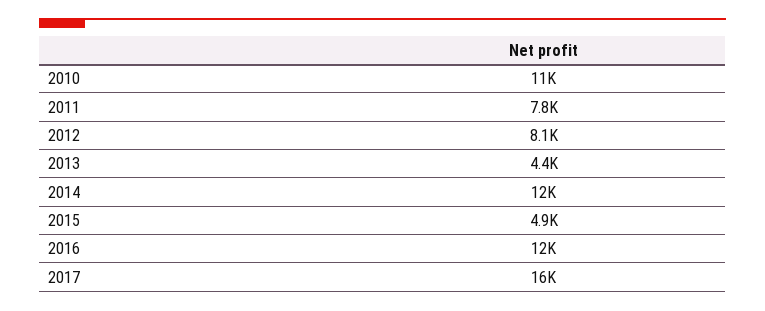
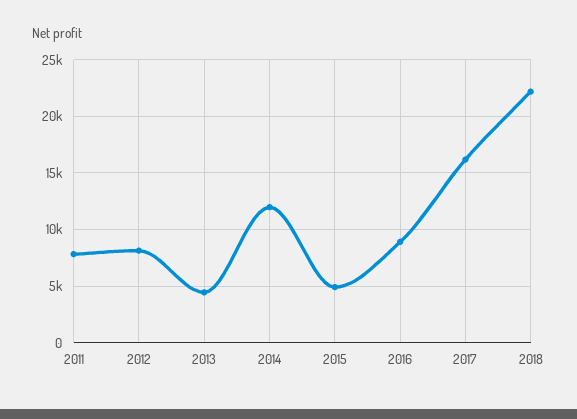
2010: 11000 -> none
2016: 12000 -> 9000
2018: none -> 22000

